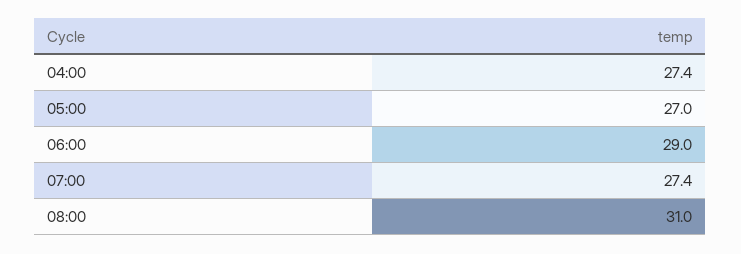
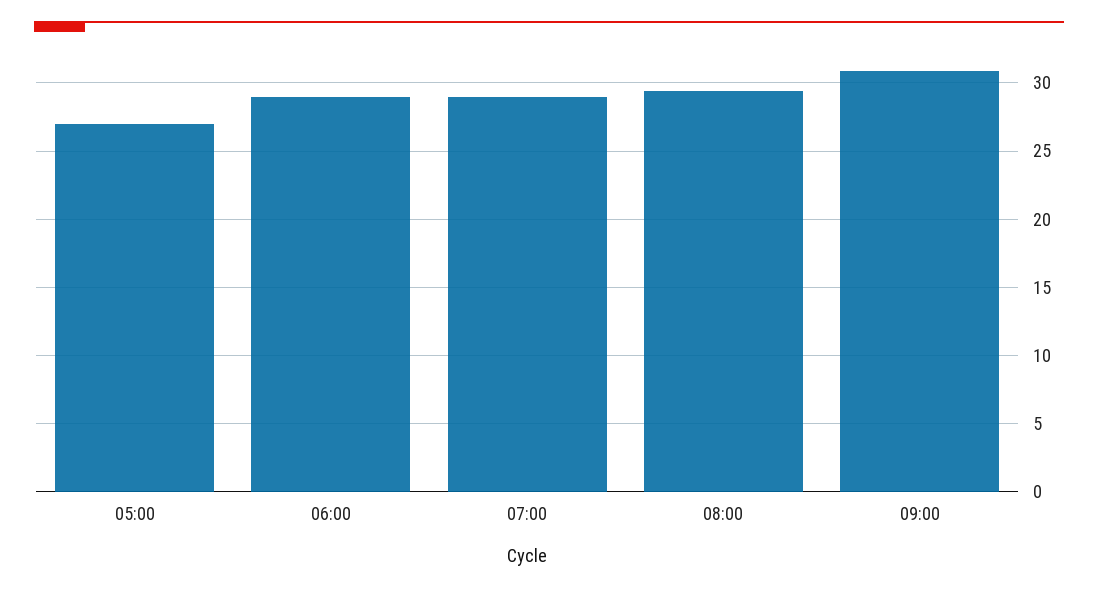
04:00: 27.4 -> none
07:00: 27.4 -> 29
08:00: 31 -> 29.5
09:00: none -> 31

